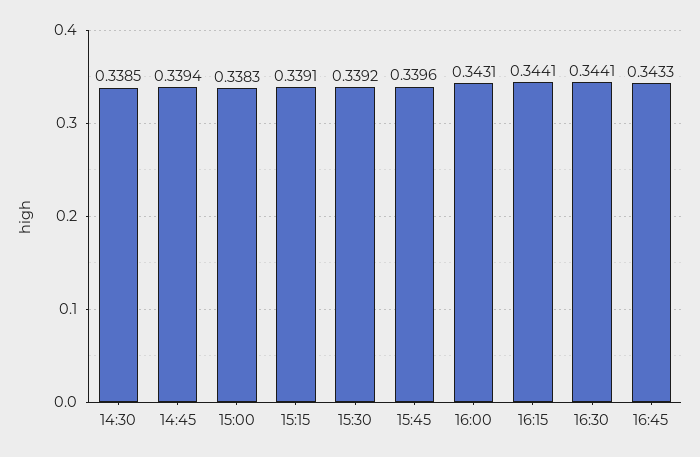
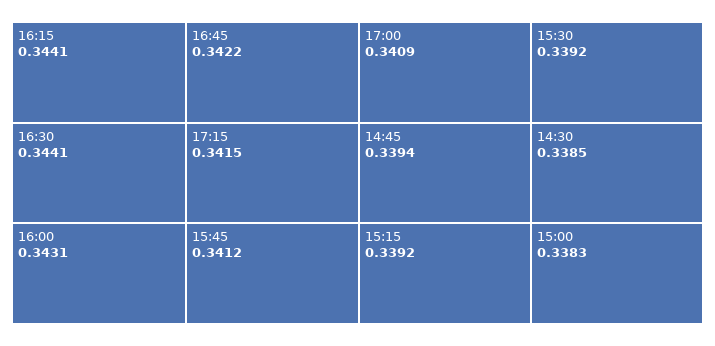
15:15: 0.3391 -> 0.3392
15:45: 0.3396 -> 0.3412
16:45: 0.3433 -> 0.3422
17:15: none -> 0.3415
17:00: none -> 0.3409

